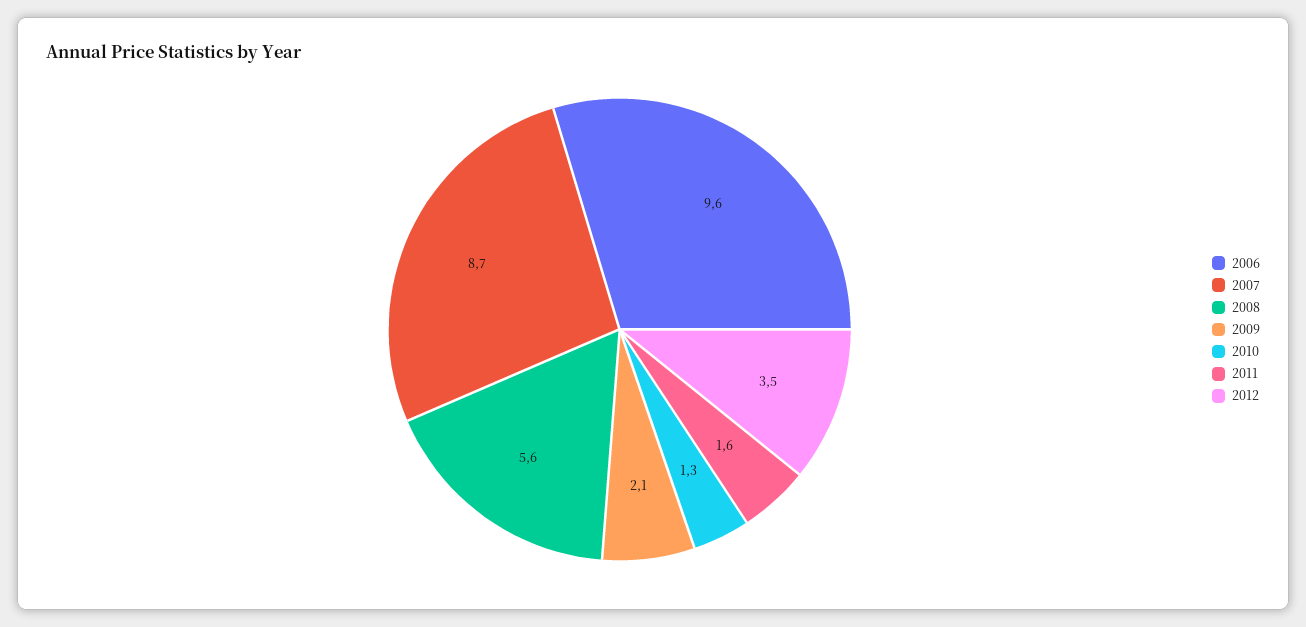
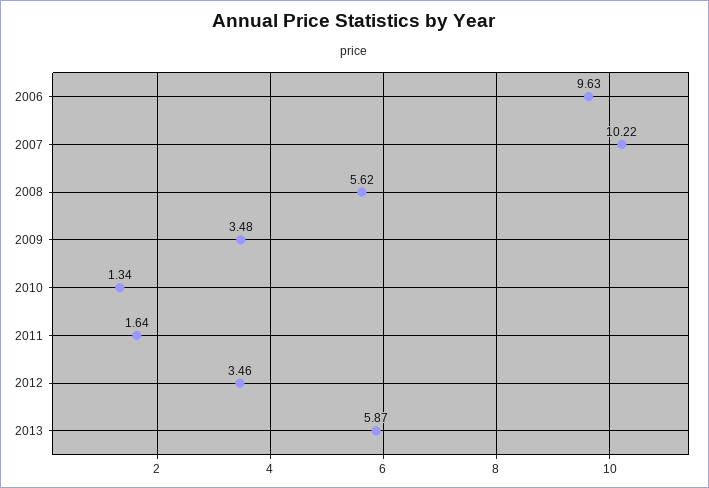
2007: 8.7 -> 10.22
2009: 2.1 -> 3.48
2013: none -> 5.87

